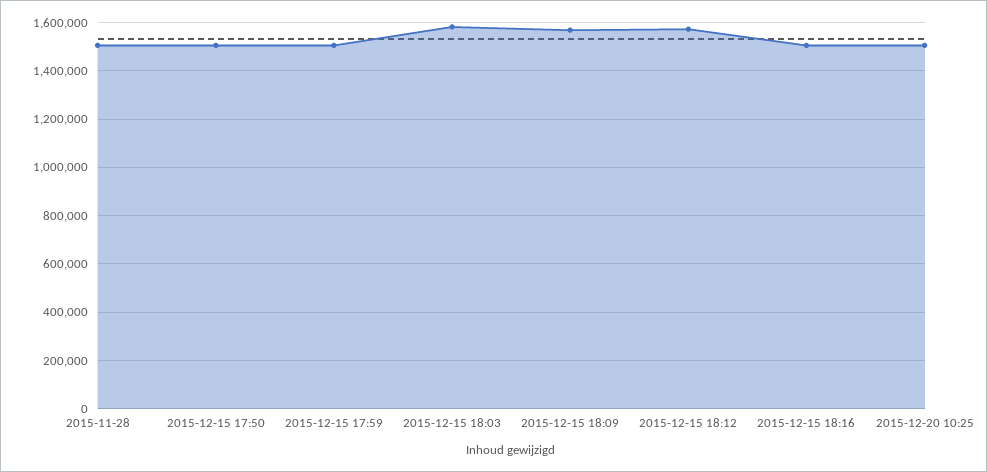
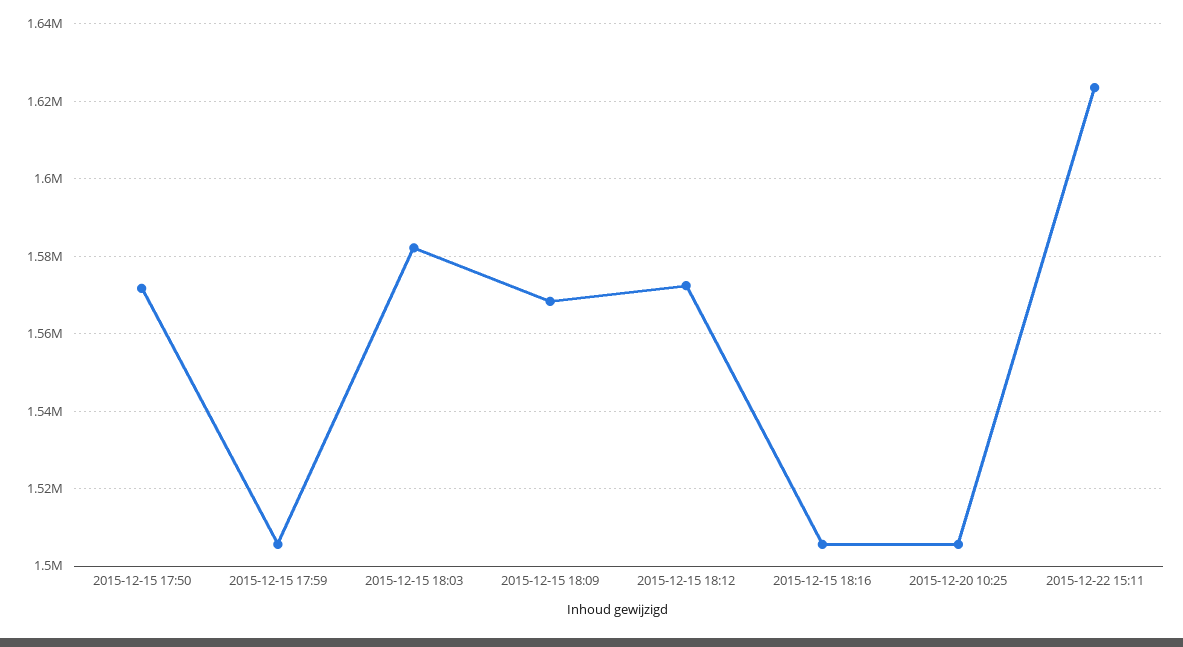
2015-11-28: 1500000 -> none
2015-12-15 17:50: 1500000 -> 1572000
2015-12-22 15:11: none -> 1624000

